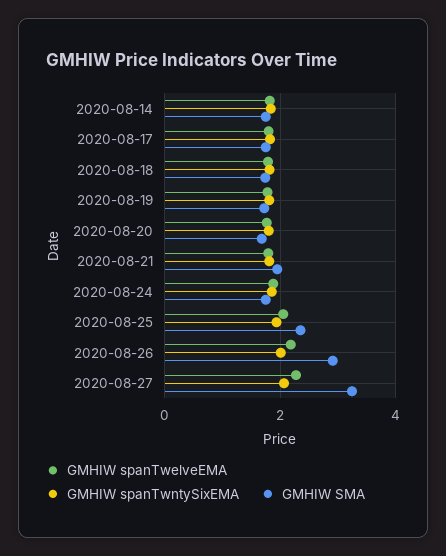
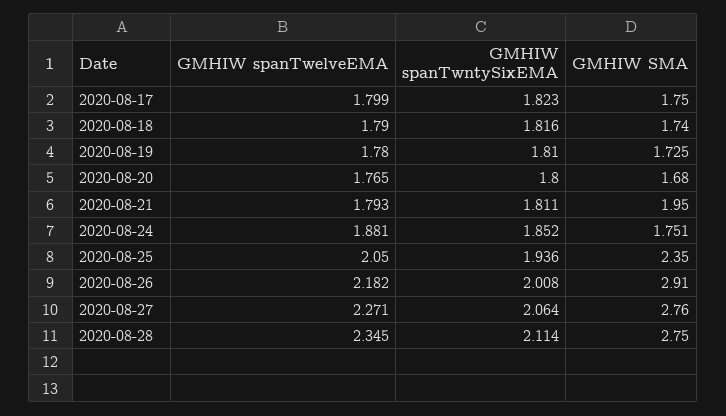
GMHIW spanTwelveEMA, 2020-08-14: 1.8 -> none
GMHIW spanTwntySixEMA, 2020-08-14: 1.8 -> none
GMHIW SMA, 2020-08-14: 1.8 -> none
GMHIW SMA, 2020-08-27: 3.2 -> 2.76
GMHIW spanTwelveEMA, 2020-08-28: none -> 2.345
GMHIW spanTwntySixEMA, 2020-08-28: none -> 2.114
GMHIW SMA, 2020-08-28: none -> 2.75

